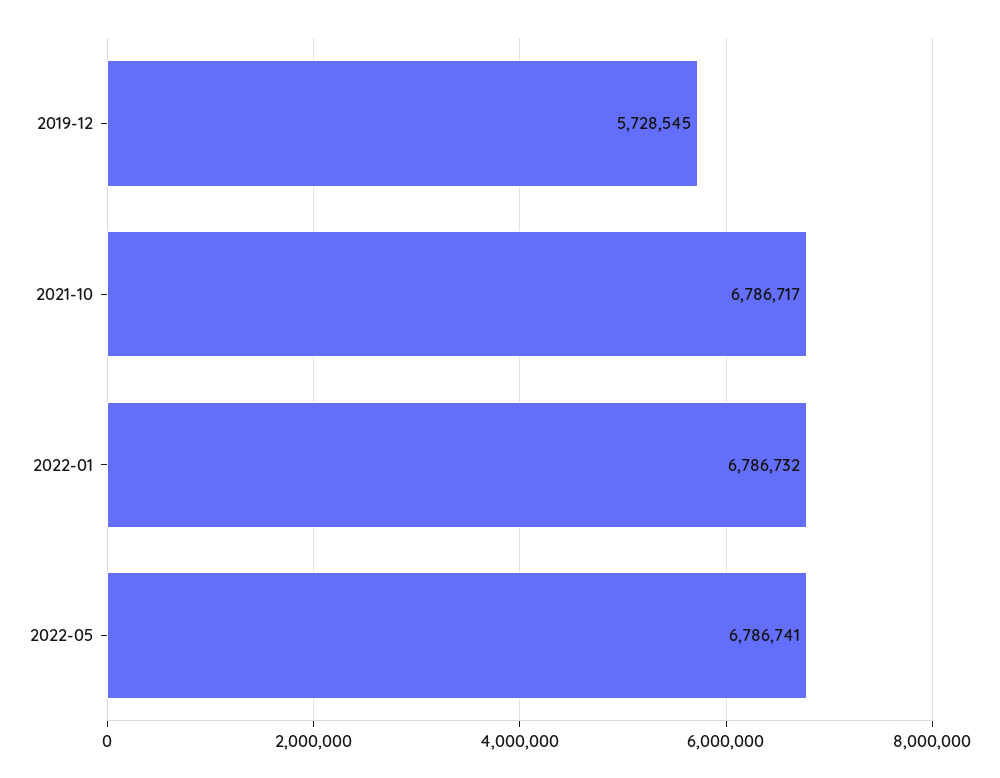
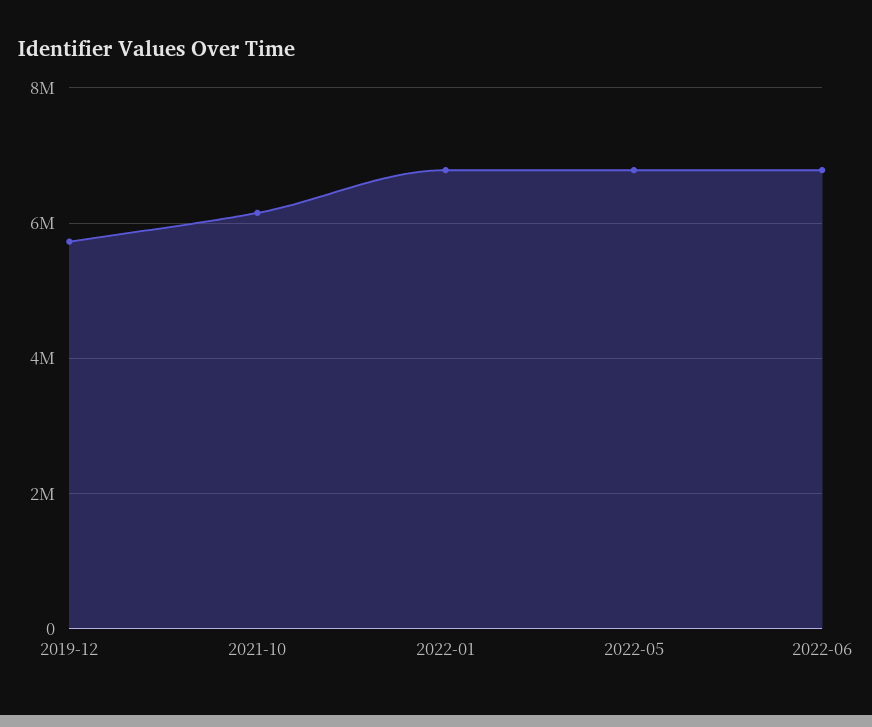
2021-10: 6786717 -> 6200000
2022-06: none -> 6800000

